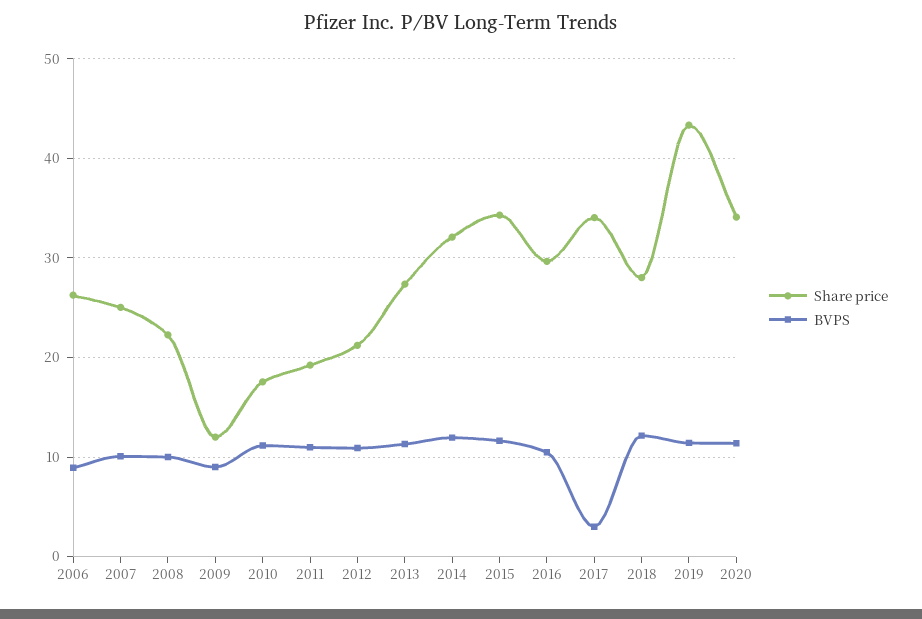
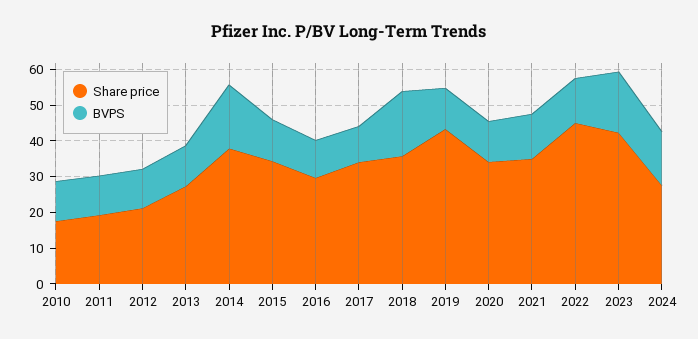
Share price, 2006: 26 -> none
BVPS, 2006: 9 -> none
Share price, 2007: 25 -> none
BVPS, 2007: 10 -> none
Share price, 2008: 22 -> none
BVPS, 2008: 10 -> none
Share price, 2009: 12 -> none
BVPS, 2009: 9 -> none
Share price, 2014: 32 -> 37.5
BVPS, 2014: 12 -> 17.5
BVPS, 2017: 3 -> 10
Share price, 2018: 28 -> 35
BVPS, 2018: 12 -> 17.5
Share price, 2021: none -> 35
BVPS, 2021: none -> 12.5
Share price, 2022: none -> 45
BVPS, 2022: none -> 12.5
Share price, 2023: none -> 42.5
BVPS, 2023: none -> 17.5
Share price, 2024: none -> 27.5
BVPS, 2024: none -> 15

